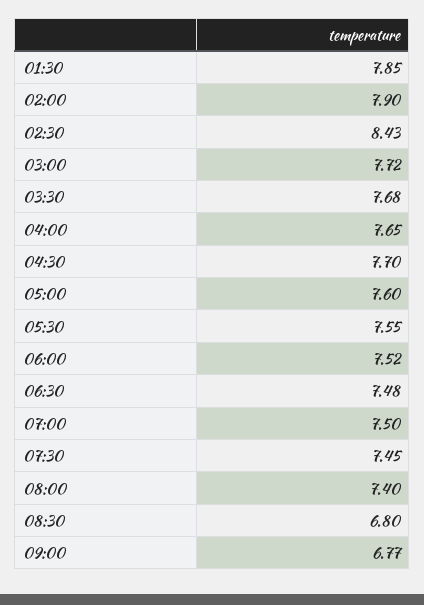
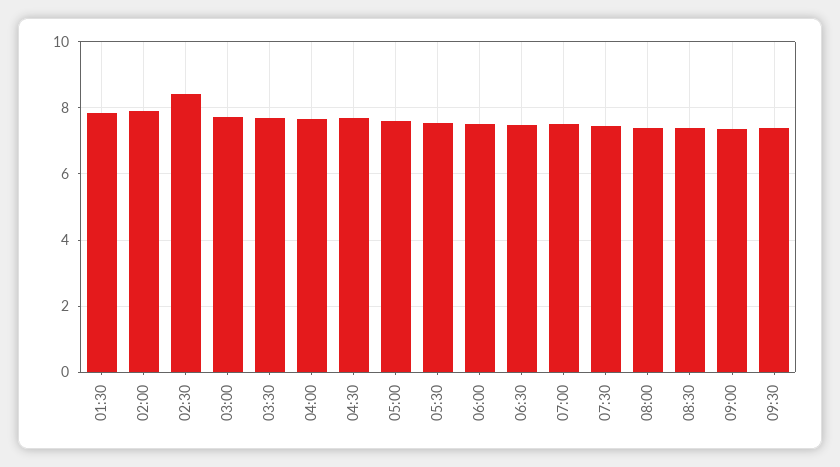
08:30: 6.8 -> 7.4
09:00: 6.77 -> 7.4
09:30: none -> 7.4

